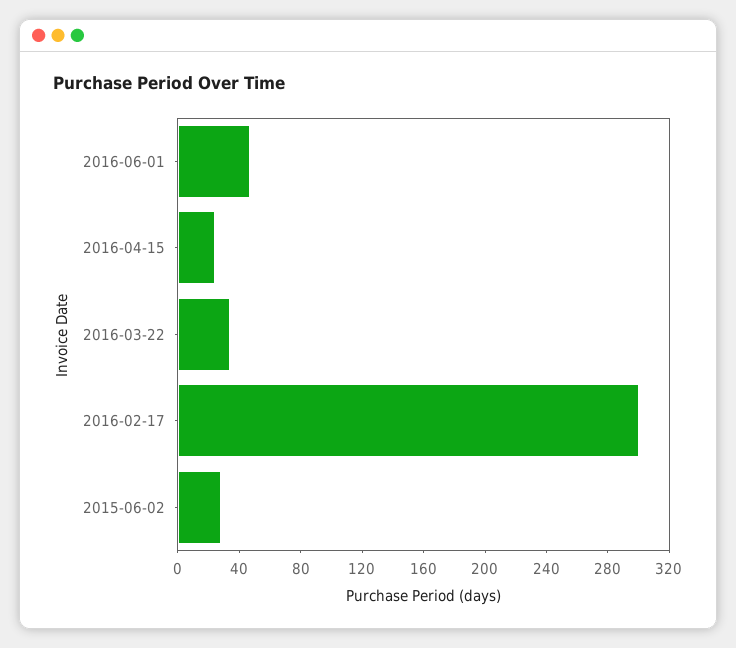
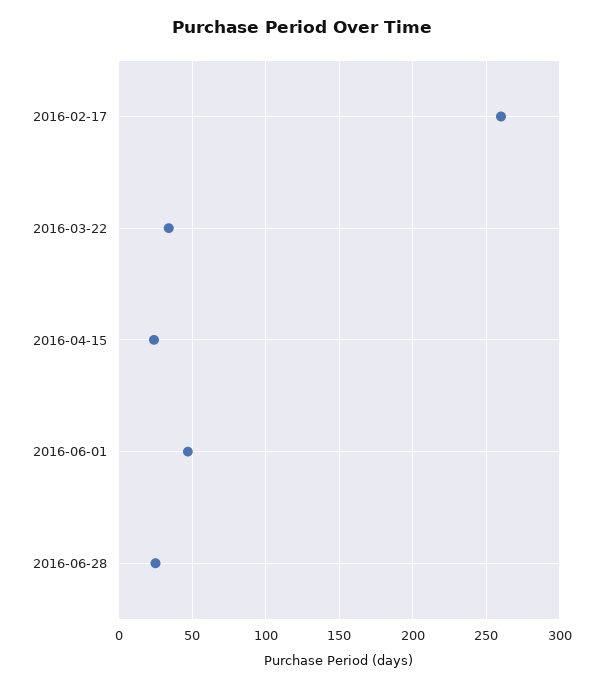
2016-02-17: 300 -> 260
2015-06-02: 30 -> none
2016-06-28: none -> 25

